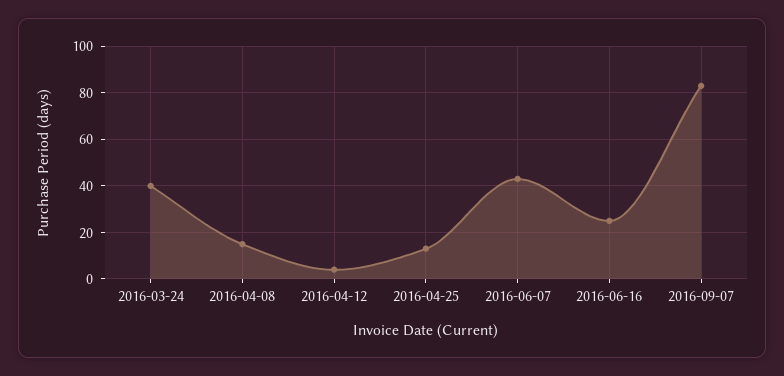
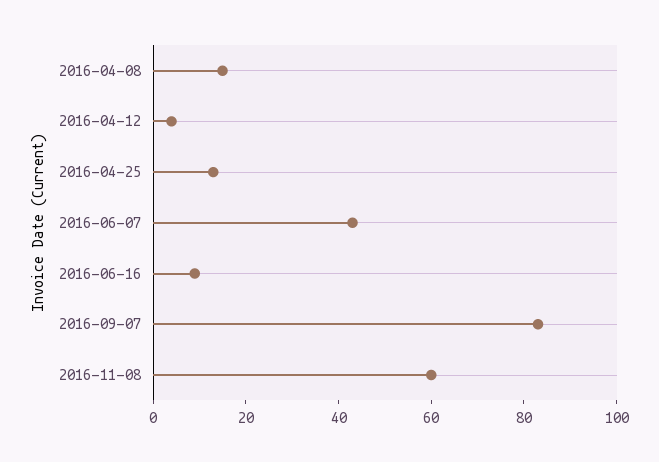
2016-03-24: 40 -> none
2016-06-16: 25 -> 10
2016-11-08: none -> 60

